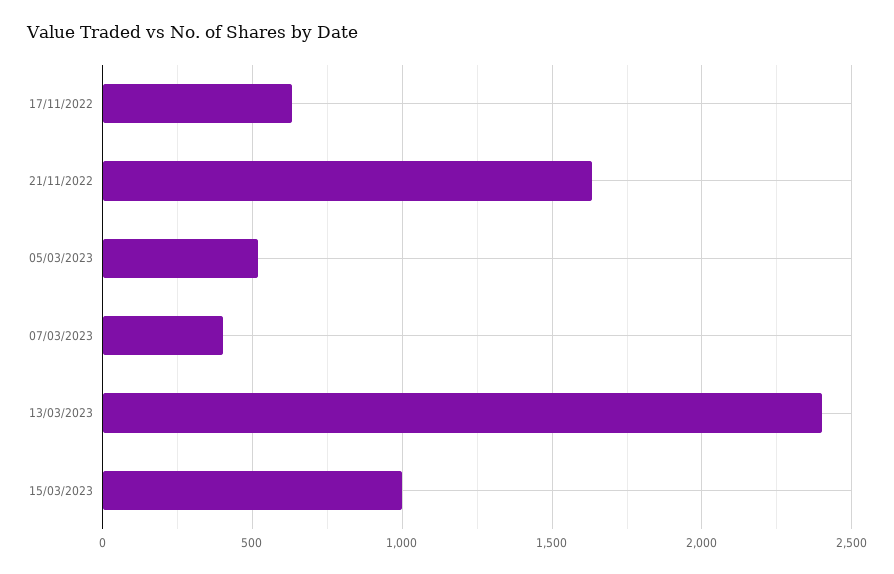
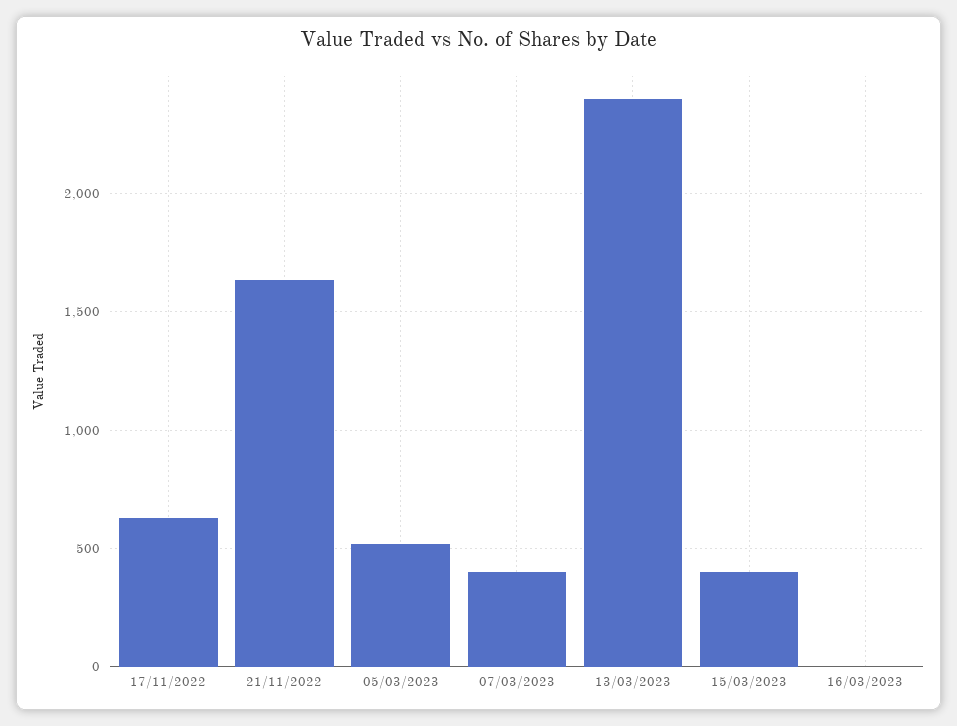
15/03/2023: 1000 -> 400
16/03/2023: none -> 0

